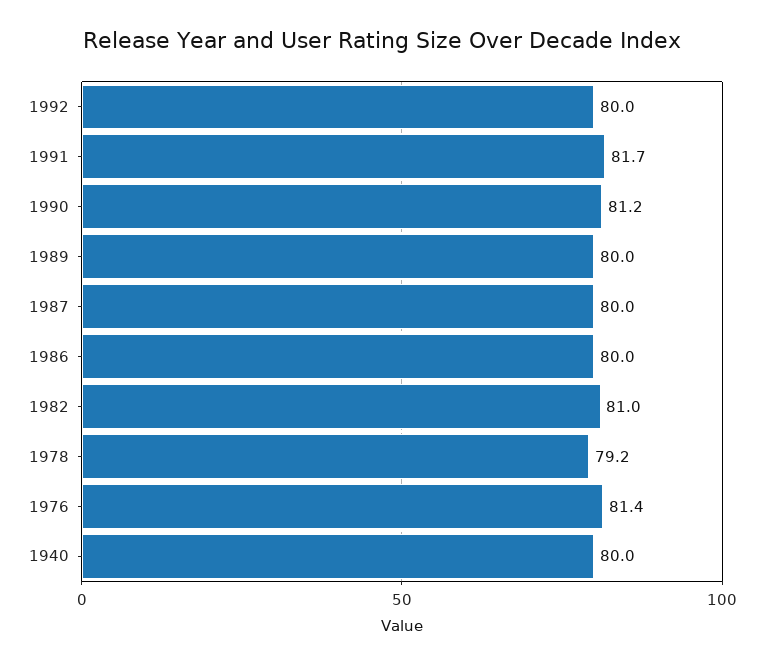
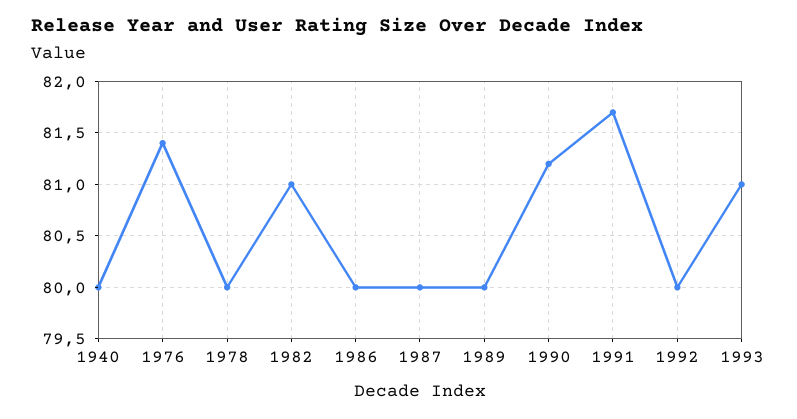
1978: 79.2 -> 80
1993: none -> 81

